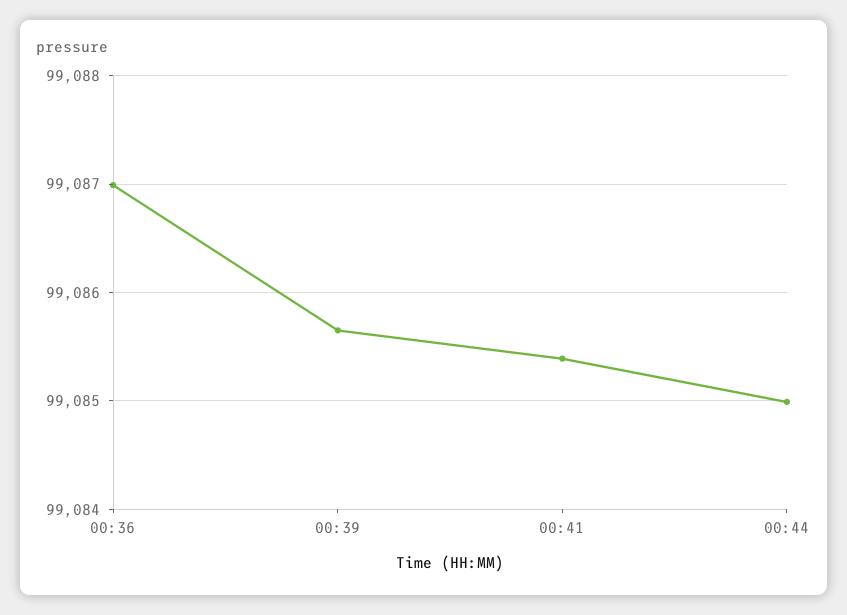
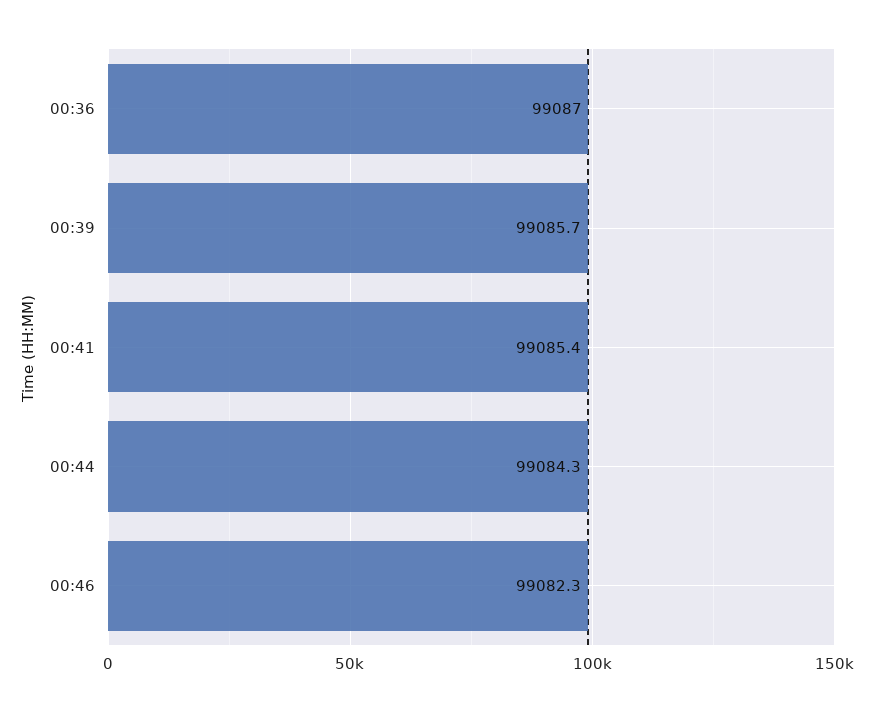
00:44: 99085 -> 99084.3
00:46: none -> 99082.3

